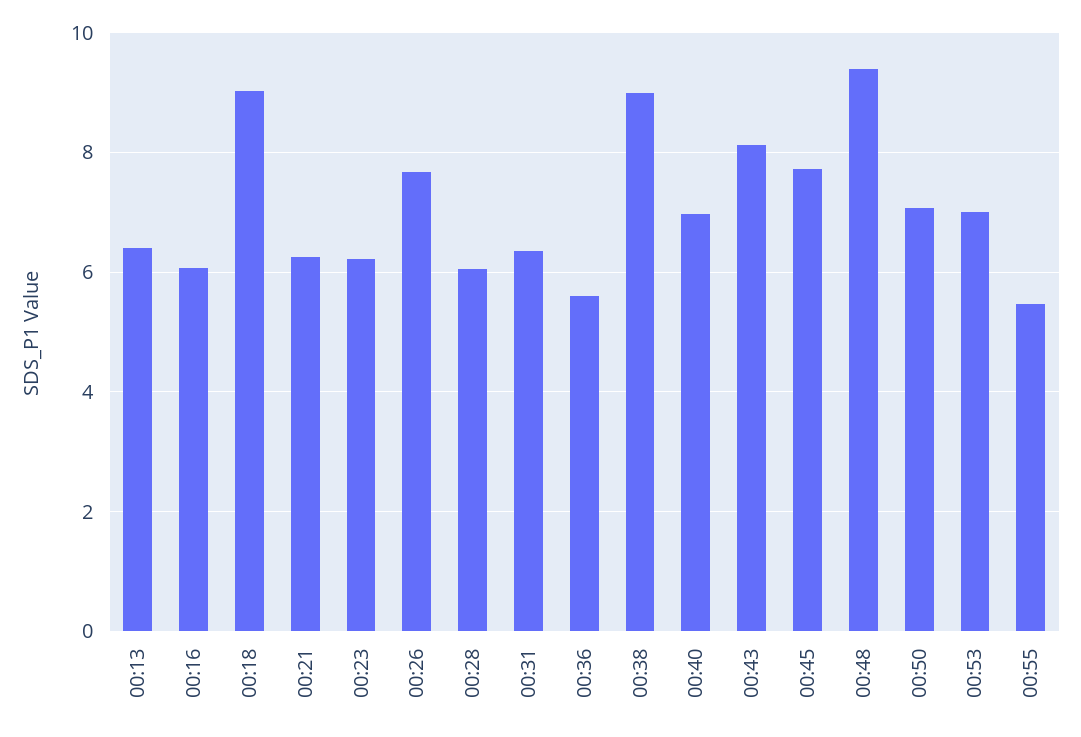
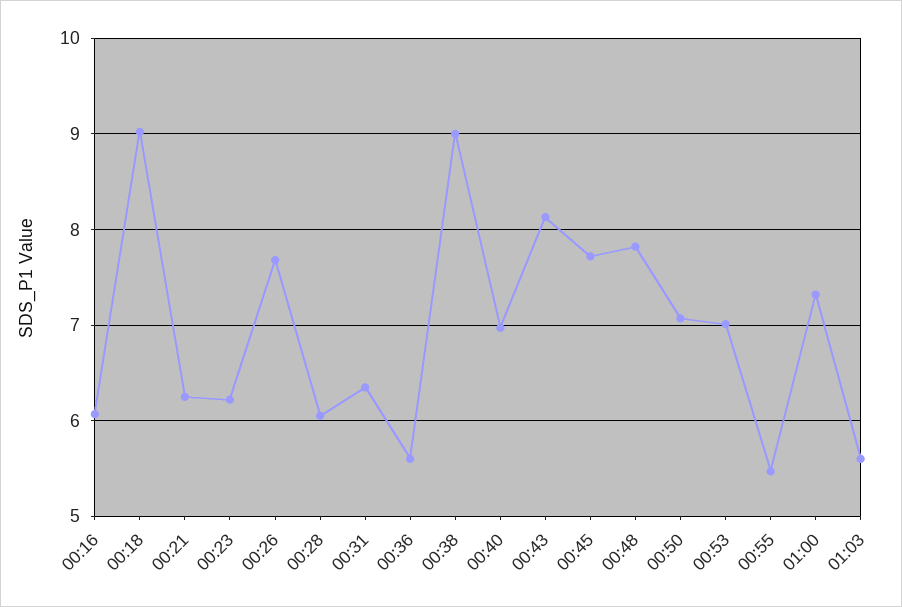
00:13: 6.4 -> none
00:48: 9.4 -> 7.8
01:00: none -> 7.3
01:03: none -> 5.6

